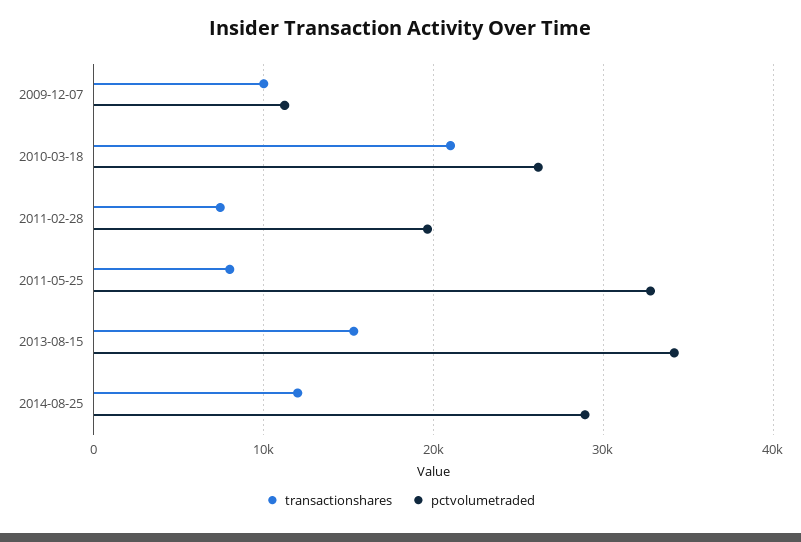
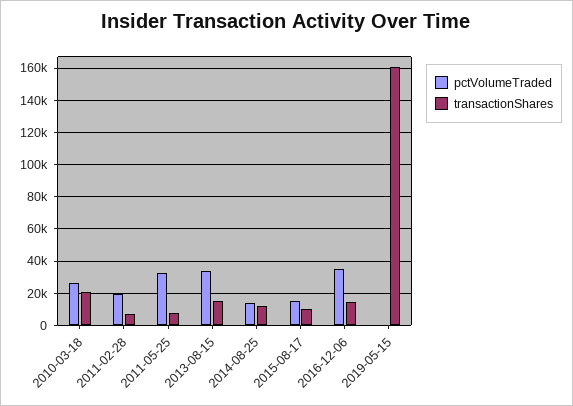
transactionshares, 2009-12-07: 10000 -> none
pctvolumetraded, 2009-12-07: 11000 -> none
pctvolumetraded, 2014-08-25: 29000 -> 15000
pctvolumetraded, 2015-08-17: none -> 15000
transactionshares, 2015-08-17: none -> 10000
pctvolumetraded, 2016-12-06: none -> 35000
transactionshares, 2016-12-06: none -> 15000
pctvolumetraded, 2019-05-15: none -> 0
transactionshares, 2019-05-15: none -> 160000

